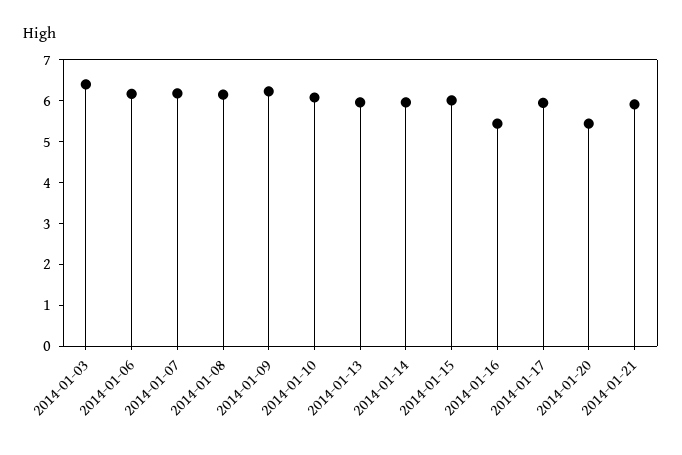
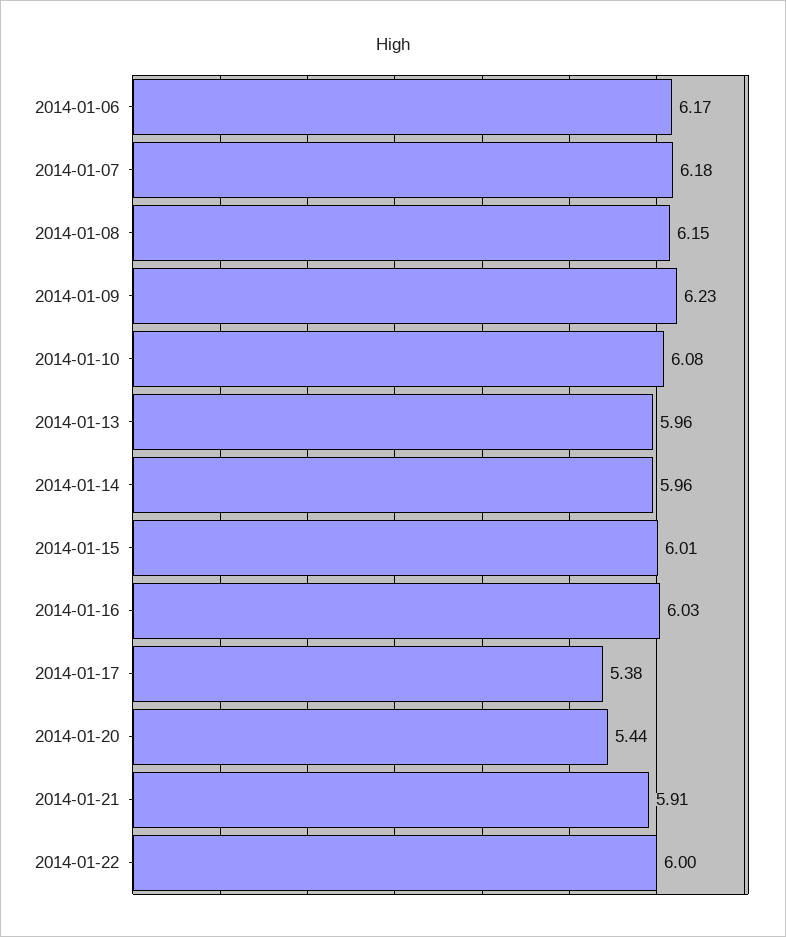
2014-01-03: 6.4 -> none
2014-01-16: 5.4 -> 6.03
2014-01-17: 6 -> 5.38
2014-01-22: none -> 6

